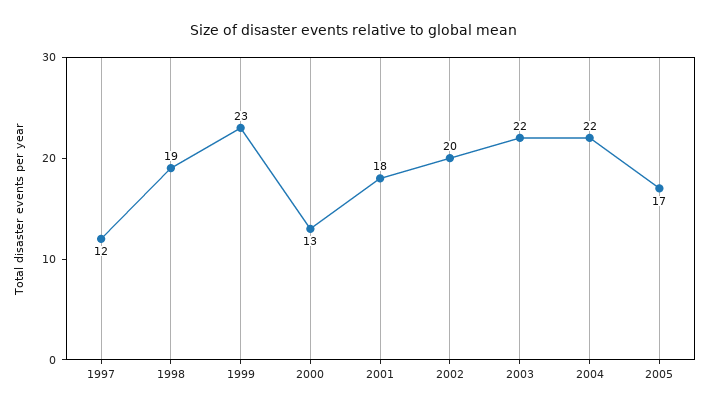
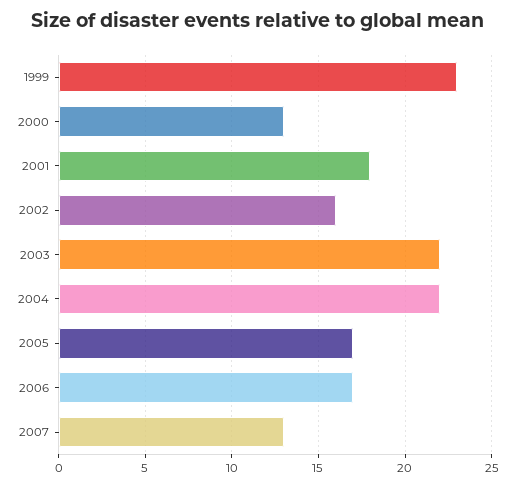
1997: 12 -> none
1998: 19 -> none
2002: 20 -> 16
2006: none -> 17
2007: none -> 13

